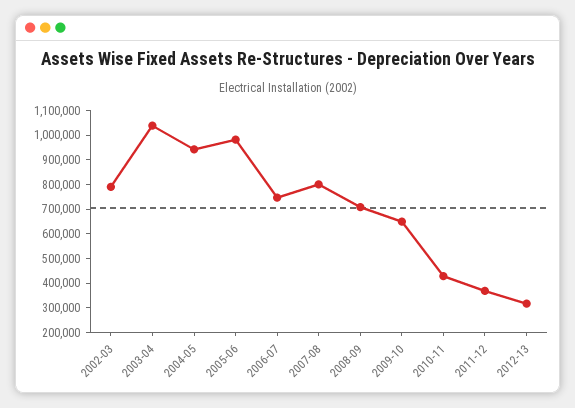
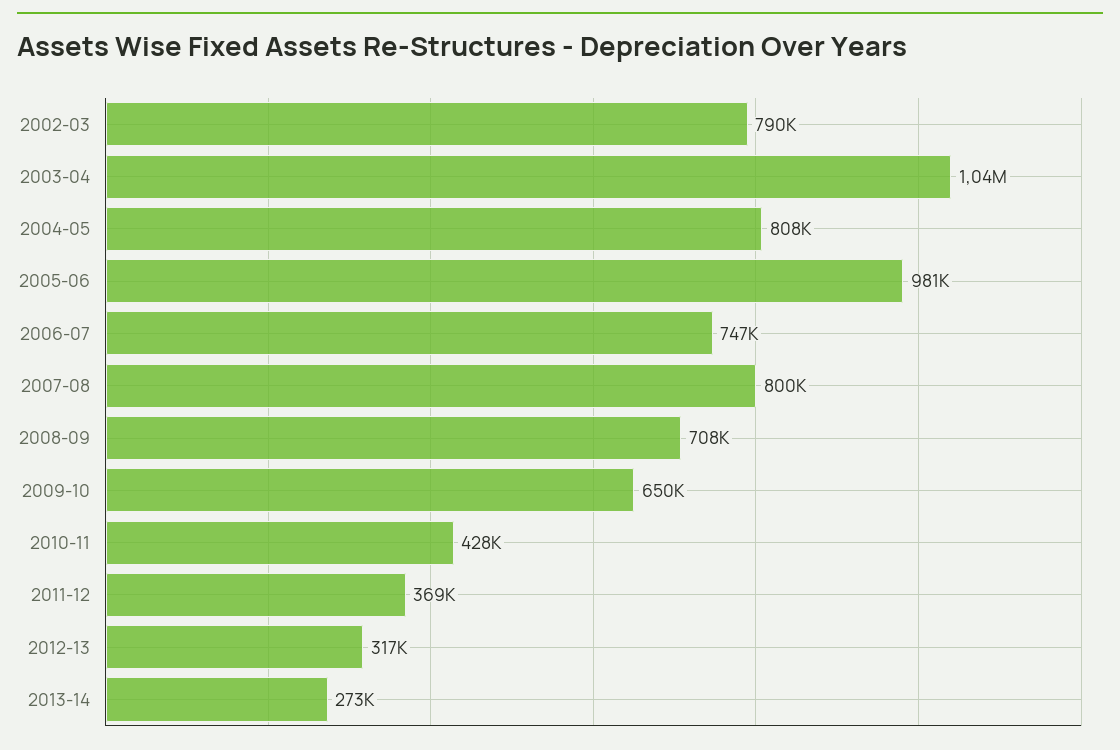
2004-05: 950000 -> 808000
2013-14: none -> 273000

